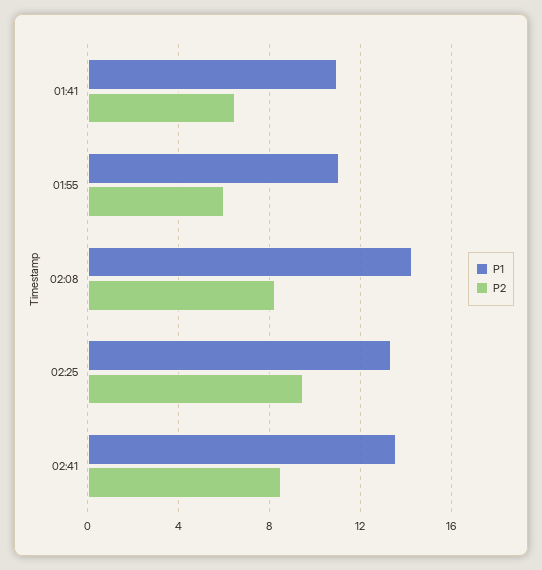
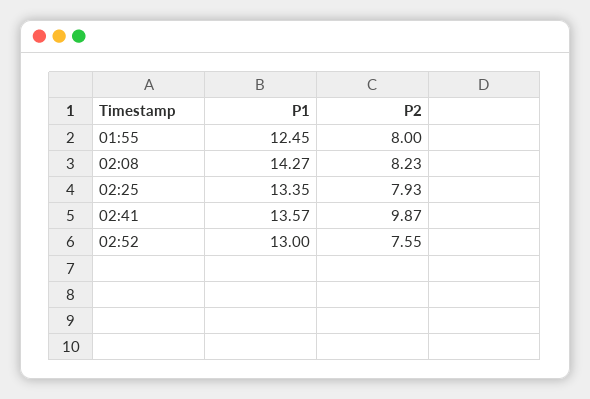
P1, 01:41: 11 -> none
P2, 01:41: 6.5 -> none
P1, 01:55: 11 -> 12.45
P2, 01:55: 6 -> 8
P2, 02:25: 9.5 -> 7.93
P2, 02:41: 8.5 -> 9.87
P1, 02:52: none -> 13
P2, 02:52: none -> 7.55

